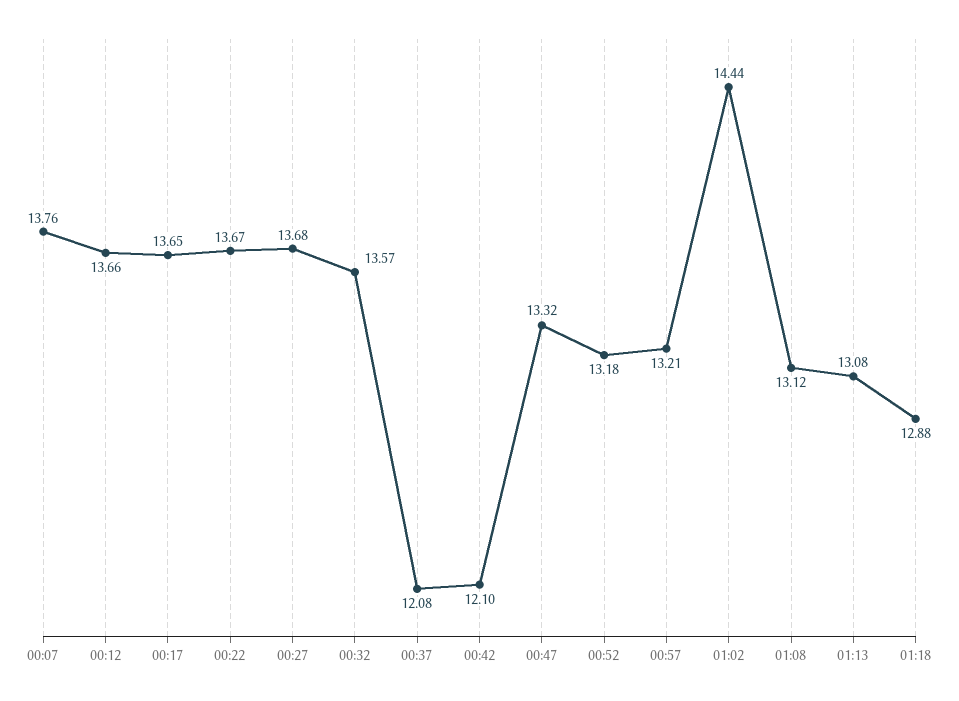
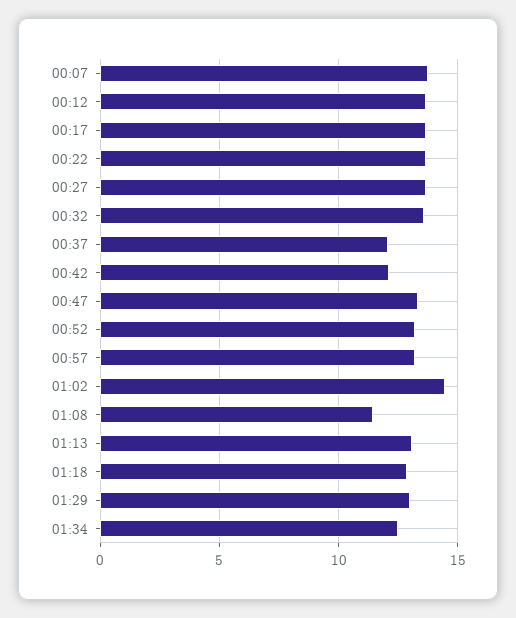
01:08: 13.12 -> 11.5
01:29: none -> 13
01:34: none -> 12.5

